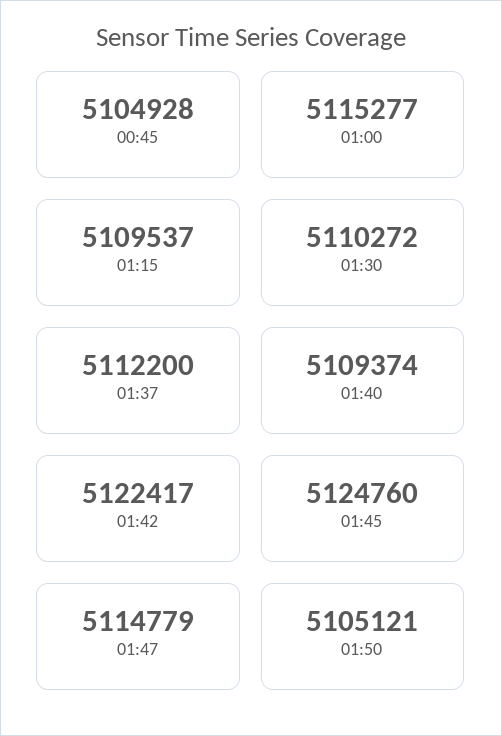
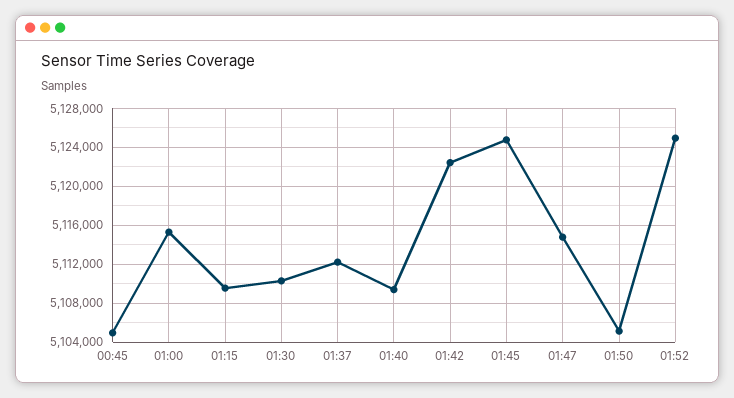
01:52: none -> 5125000

